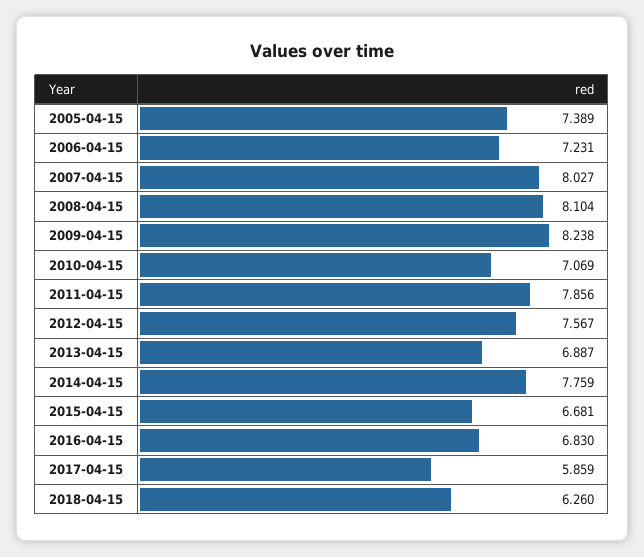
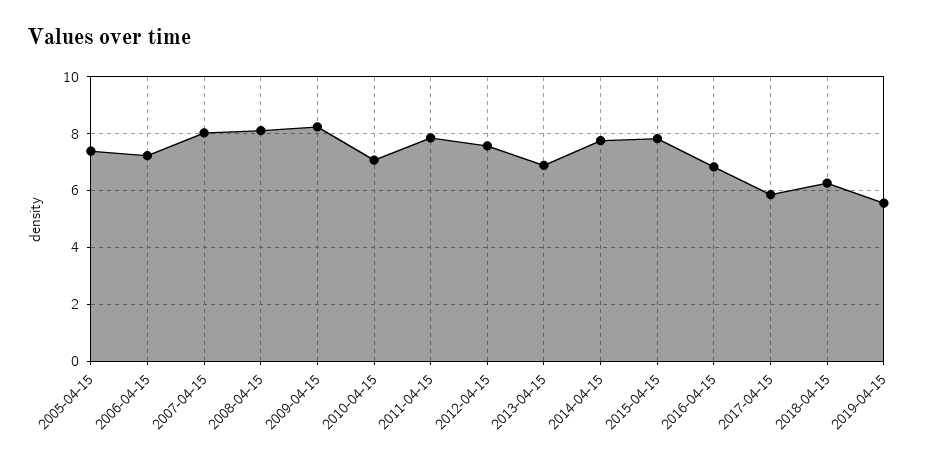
2015-04-15: 6.681 -> 7.75
2019-04-15: none -> 5.5

